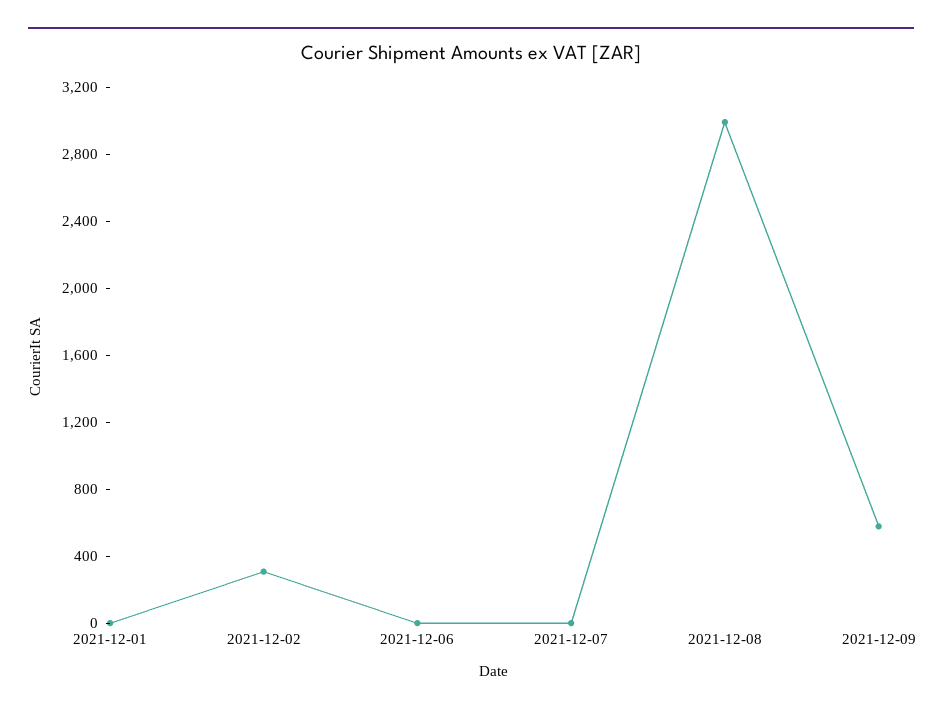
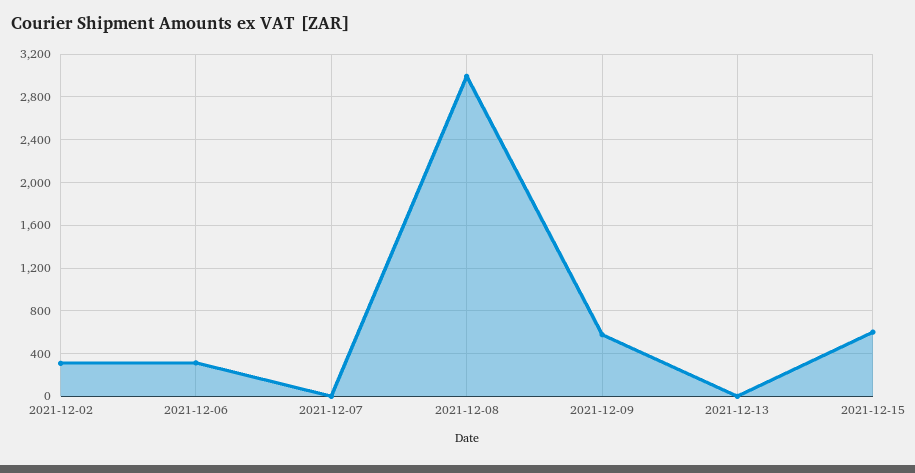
2021-12-01: 0 -> none
2021-12-06: 0 -> 300
2021-12-13: none -> 0
2021-12-15: none -> 600

